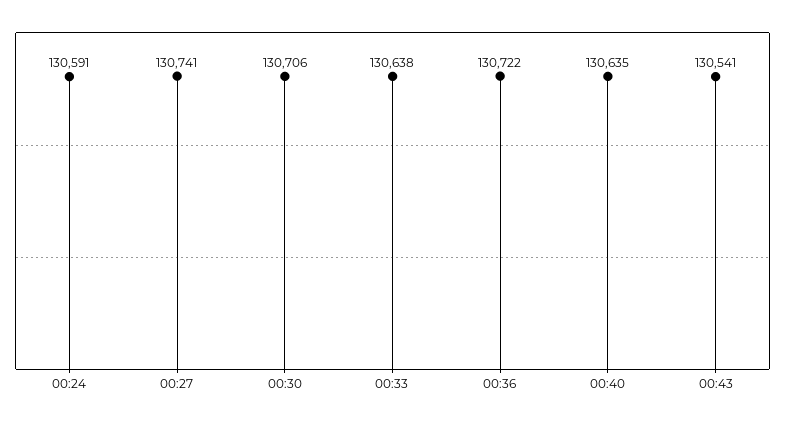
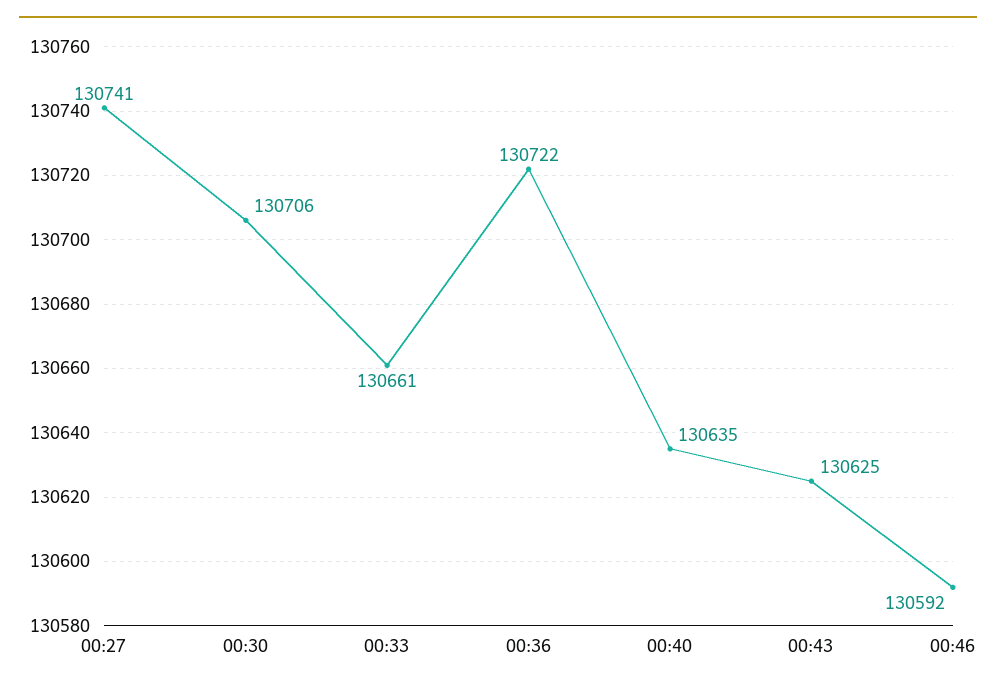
00:24: 130591 -> none
00:33: 130638 -> 130661
00:43: 130541 -> 130625
00:46: none -> 130592

